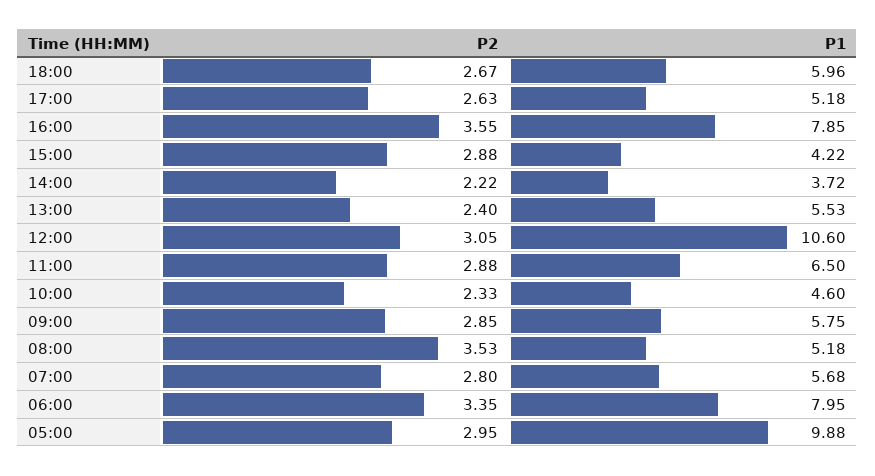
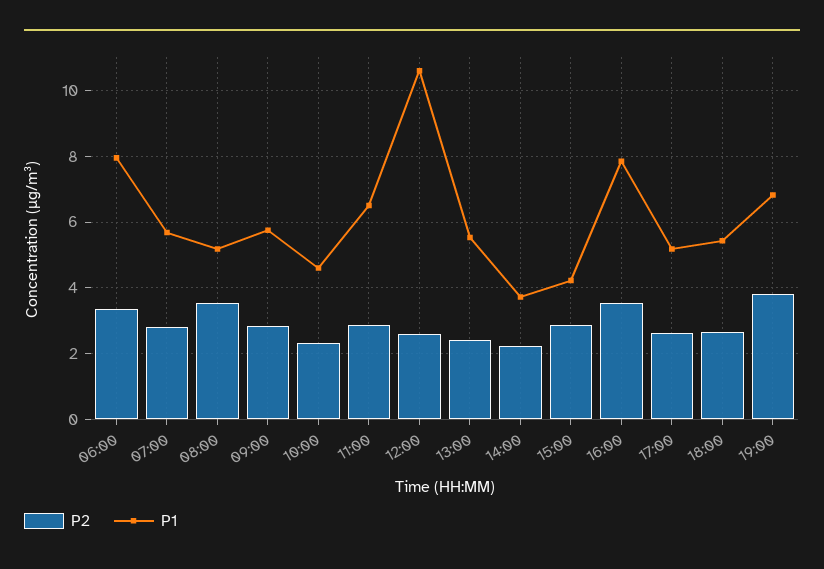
P1, 18:00: 5.96 -> 5.4
P2, 12:00: 3.05 -> 2.6
P2, 05:00: 2.95 -> none
P1, 05:00: 9.88 -> none
P2, 19:00: none -> 3.8
P1, 19:00: none -> 6.8

